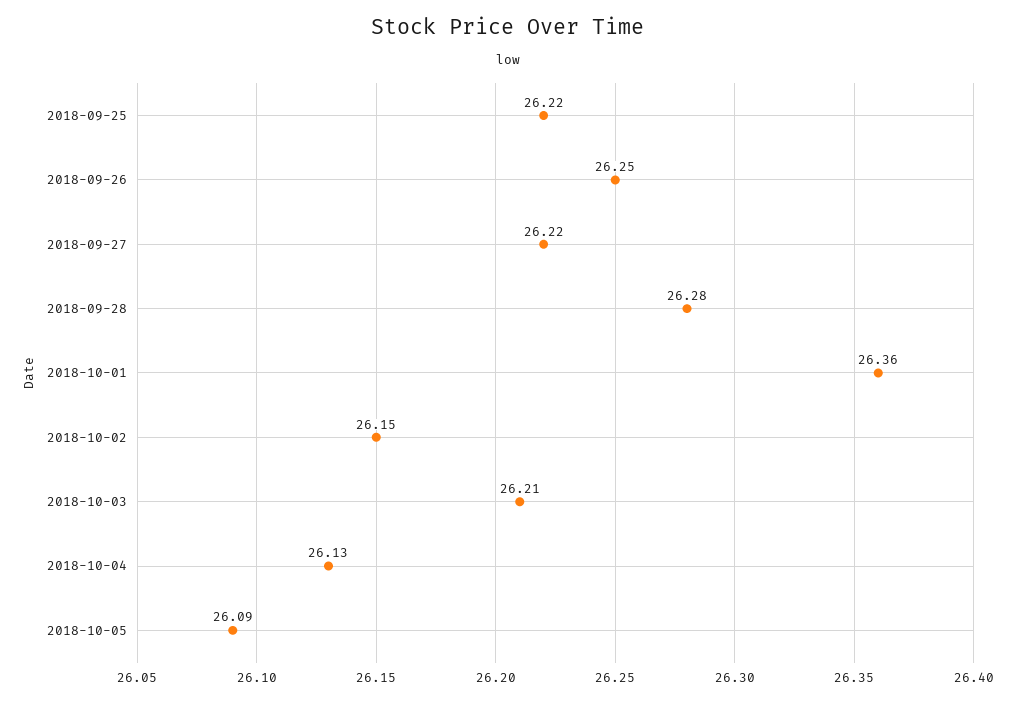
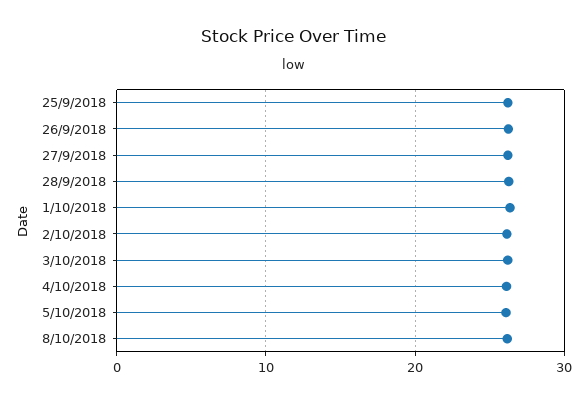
8/10/2018: none -> 26

